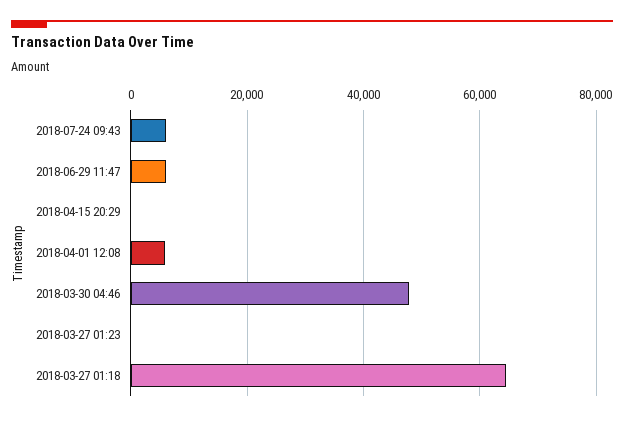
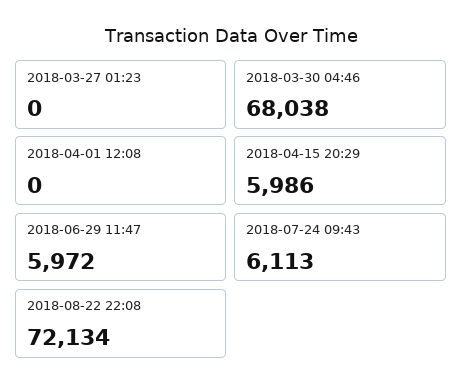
2018-04-15 20:29: 0 -> 5986
2018-04-01 12:08: 6000 -> 0
2018-03-30 04:46: 48000 -> 68038
2018-03-27 01:18: 64000 -> none
2018-08-22 22:08: none -> 72134

